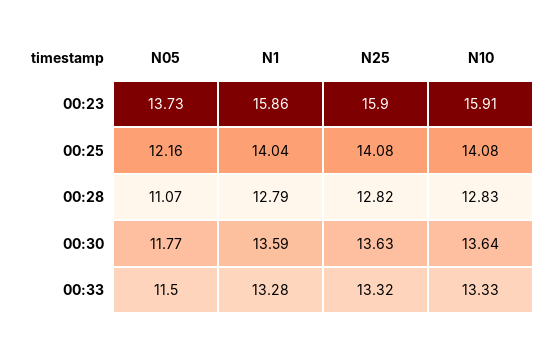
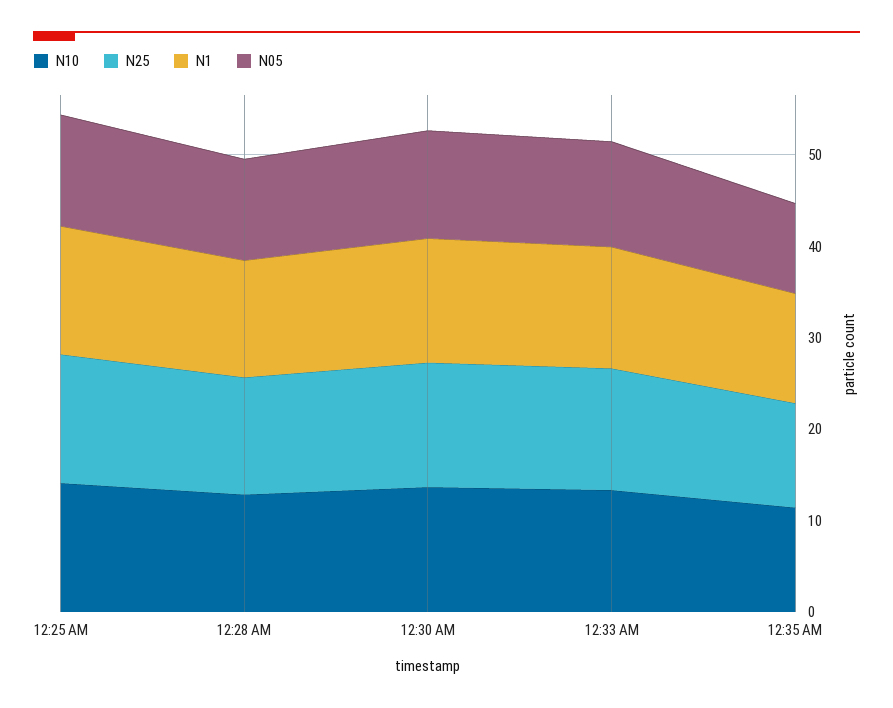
N05, 00:23: 13.73 -> none
N1, 00:23: 15.86 -> none
N25, 00:23: 15.9 -> none
N10, 00:23: 15.91 -> none
N10, 12:35 AM: none -> 12
N25, 12:35 AM: none -> 12
N1, 12:35 AM: none -> 12
N05, 12:35 AM: none -> 10

